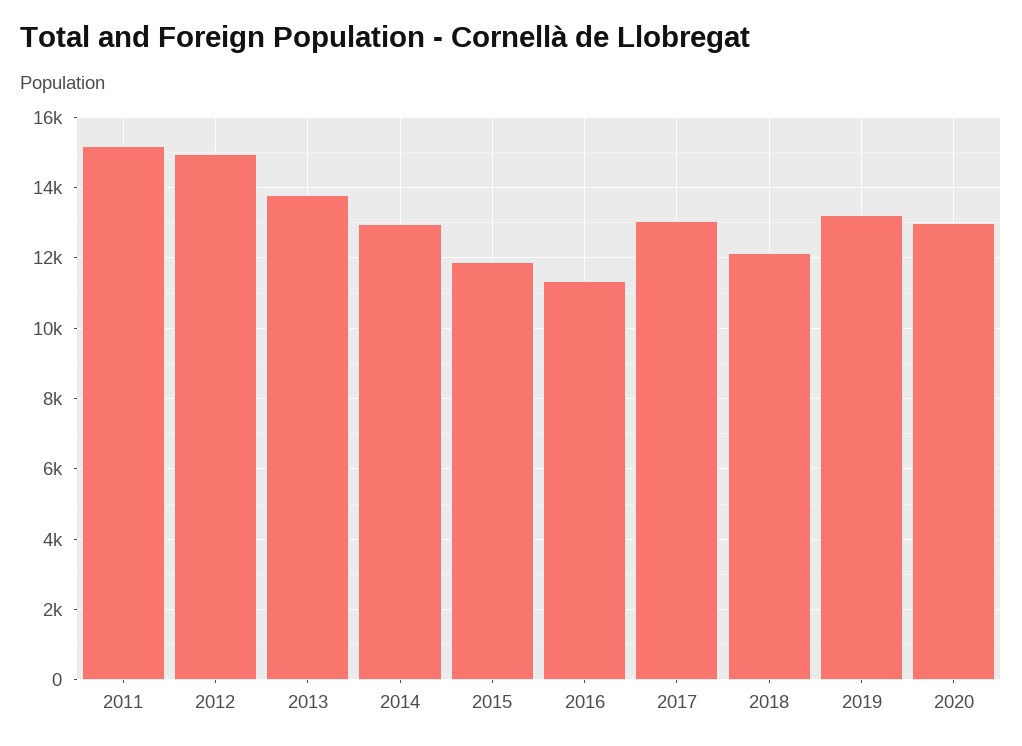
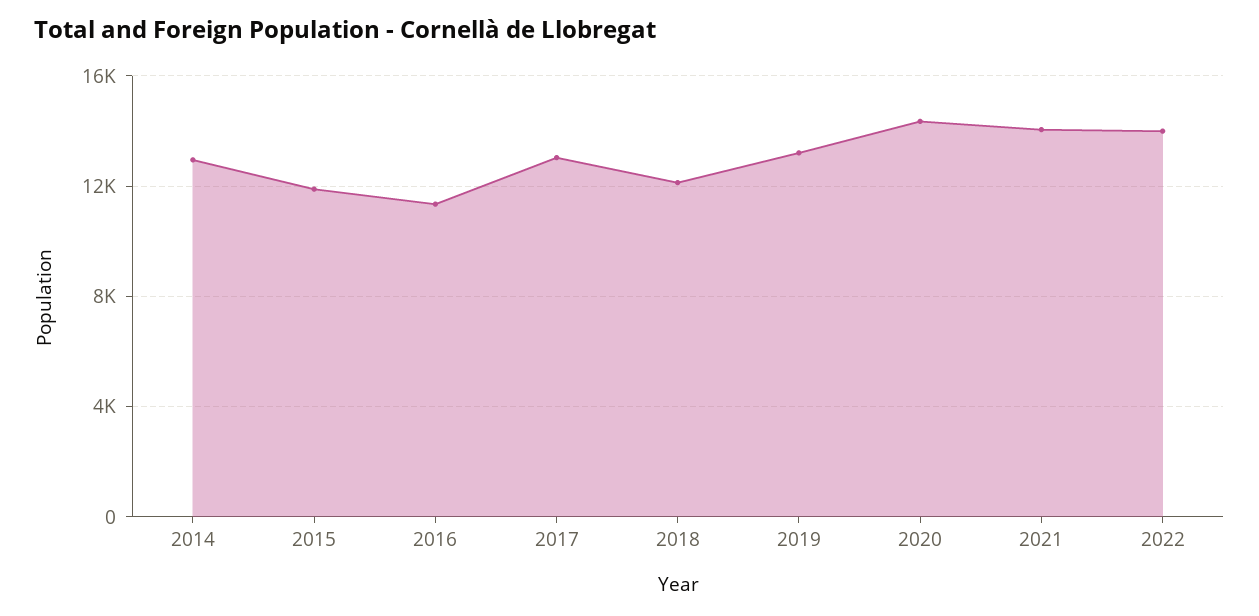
2011: 15200 -> none
2012: 15000 -> none
2013: 13800 -> none
2020: 13000 -> 14500
2021: none -> 14000
2022: none -> 14000

